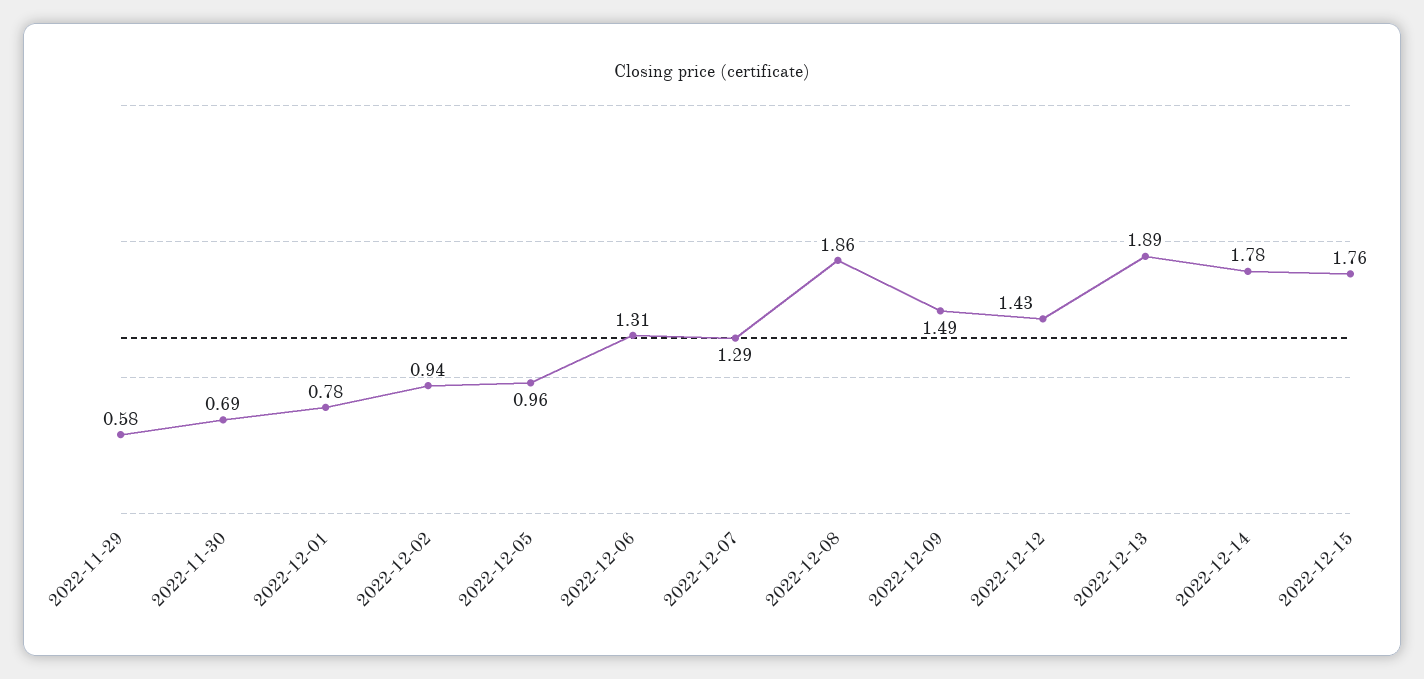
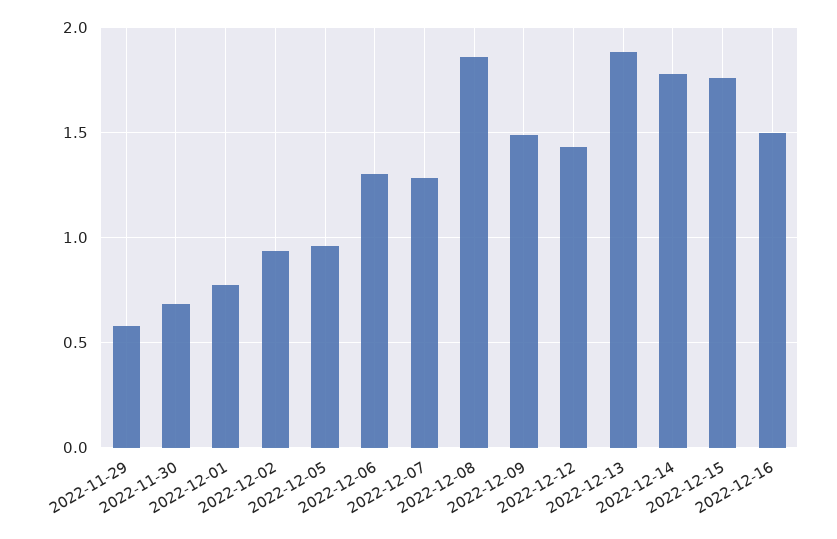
2022-12-16: none -> 1.5

